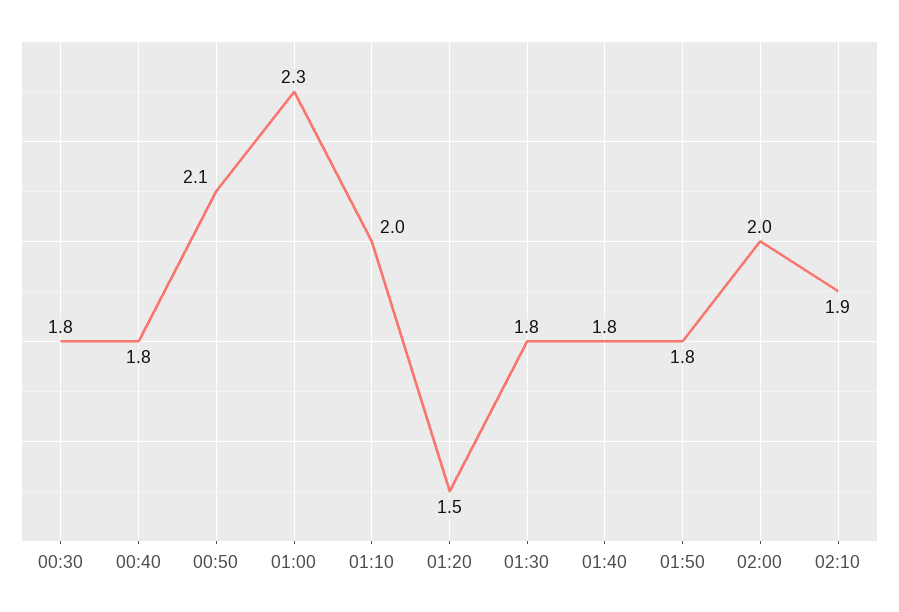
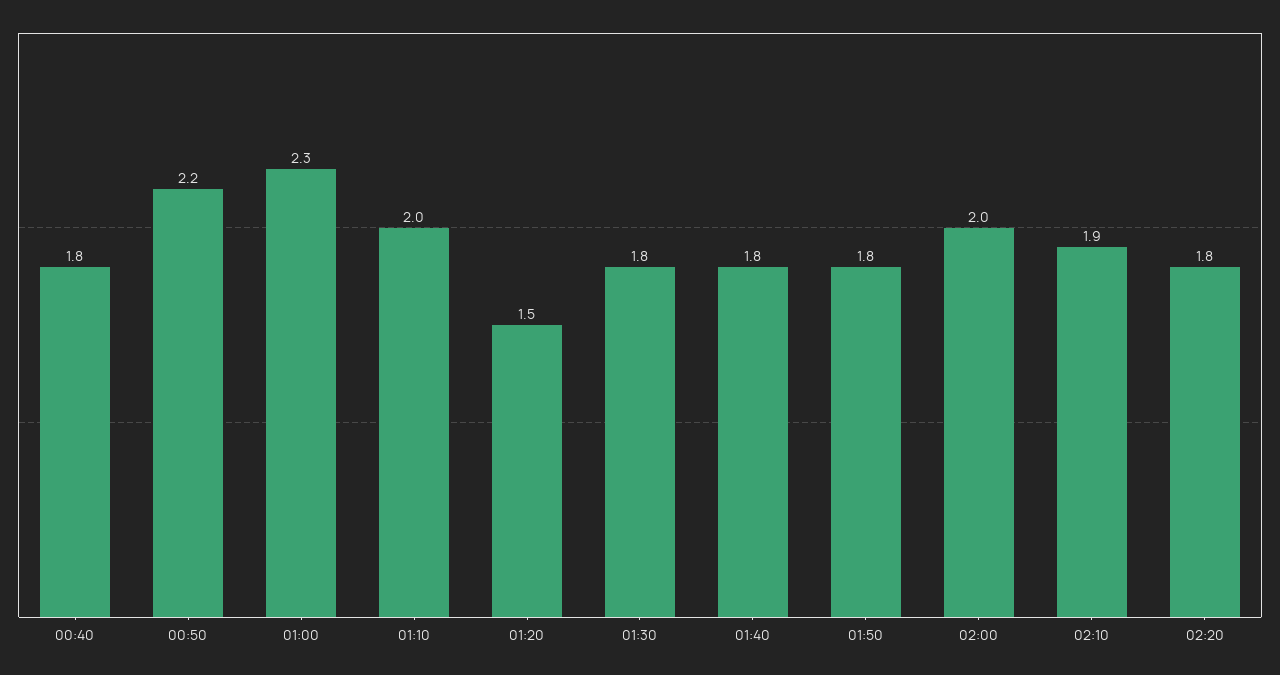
00:30: 1.8 -> none
00:50: 2.1 -> 2.2
02:20: none -> 1.8

